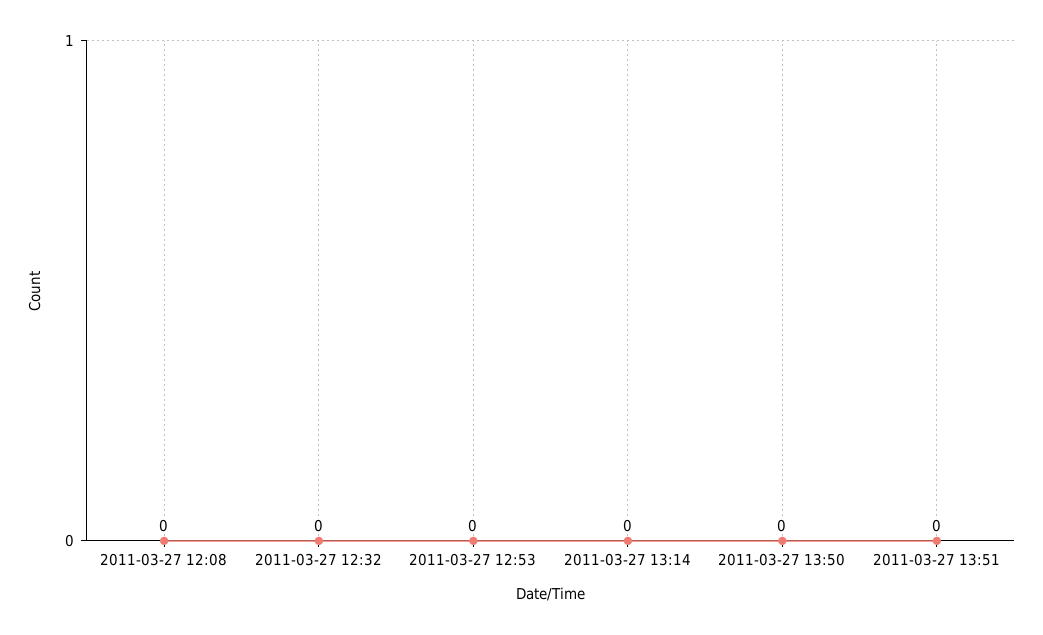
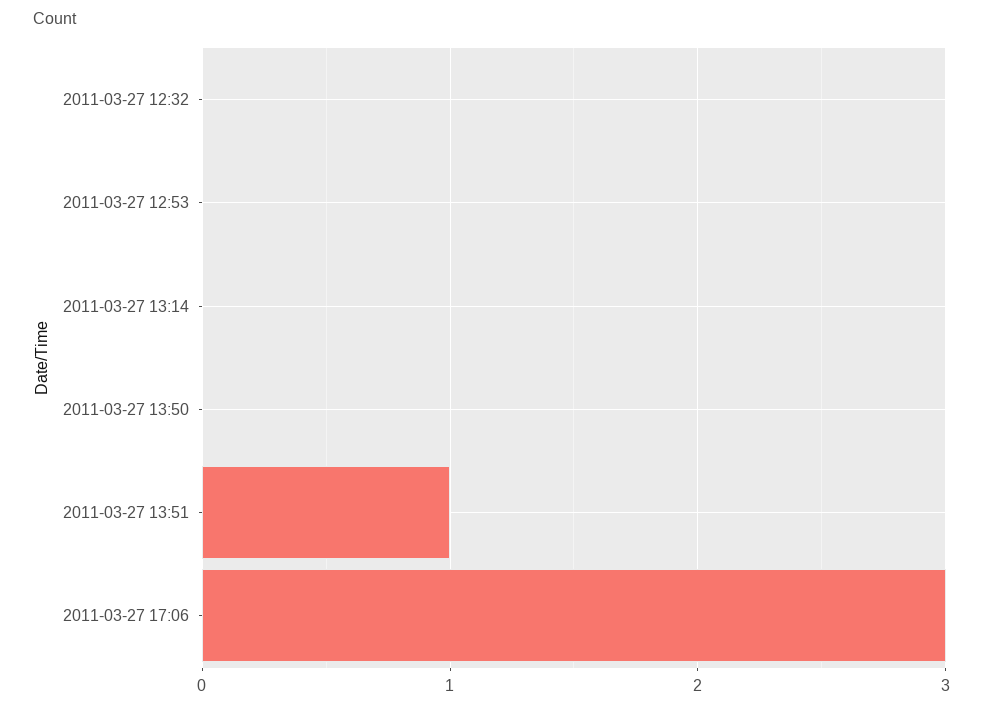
2011-03-27 12:08: 0 -> none
2011-03-27 13:51: 0 -> 1
2011-03-27 17:06: none -> 3

